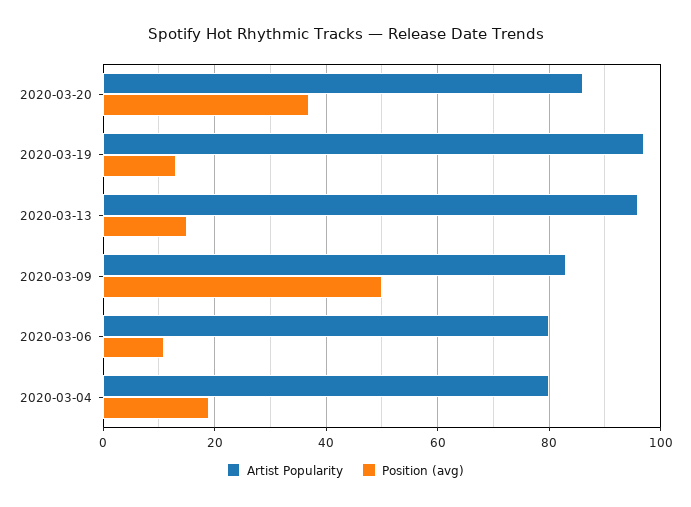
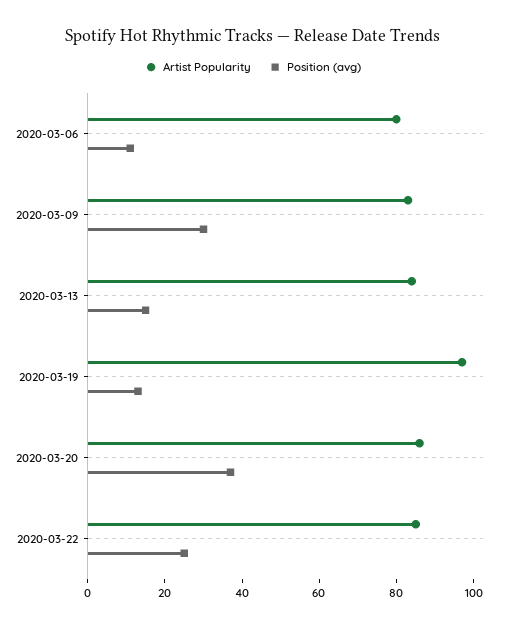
Artist Popularity, 2020-03-13: 95 -> 85
Position (avg), 2020-03-09: 50 -> 30
Artist Popularity, 2020-03-04: 80 -> none
Position (avg), 2020-03-04: 20 -> none
Artist Popularity, 2020-03-22: none -> 85
Position (avg), 2020-03-22: none -> 25

